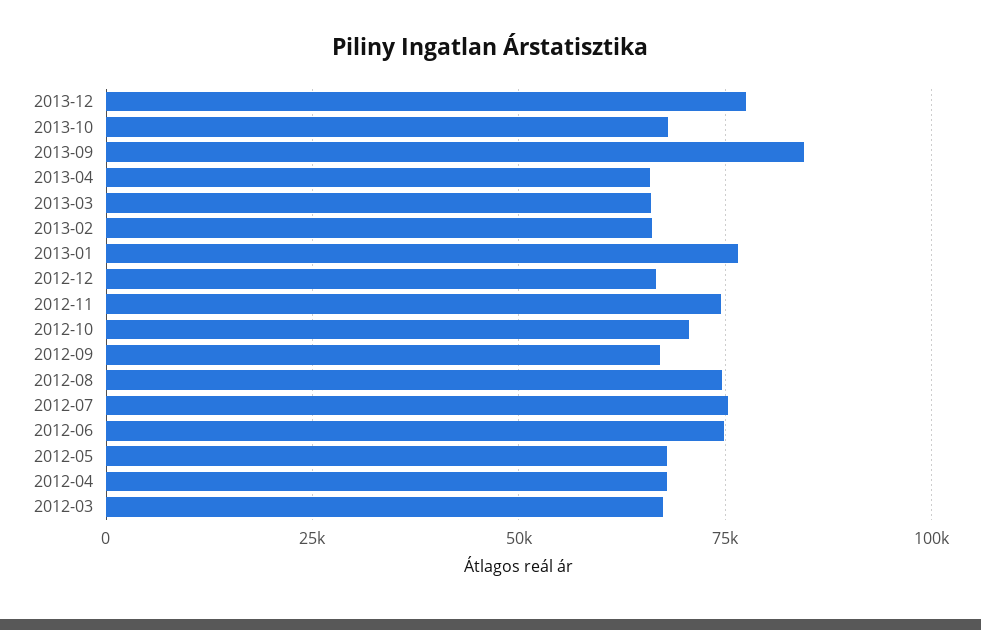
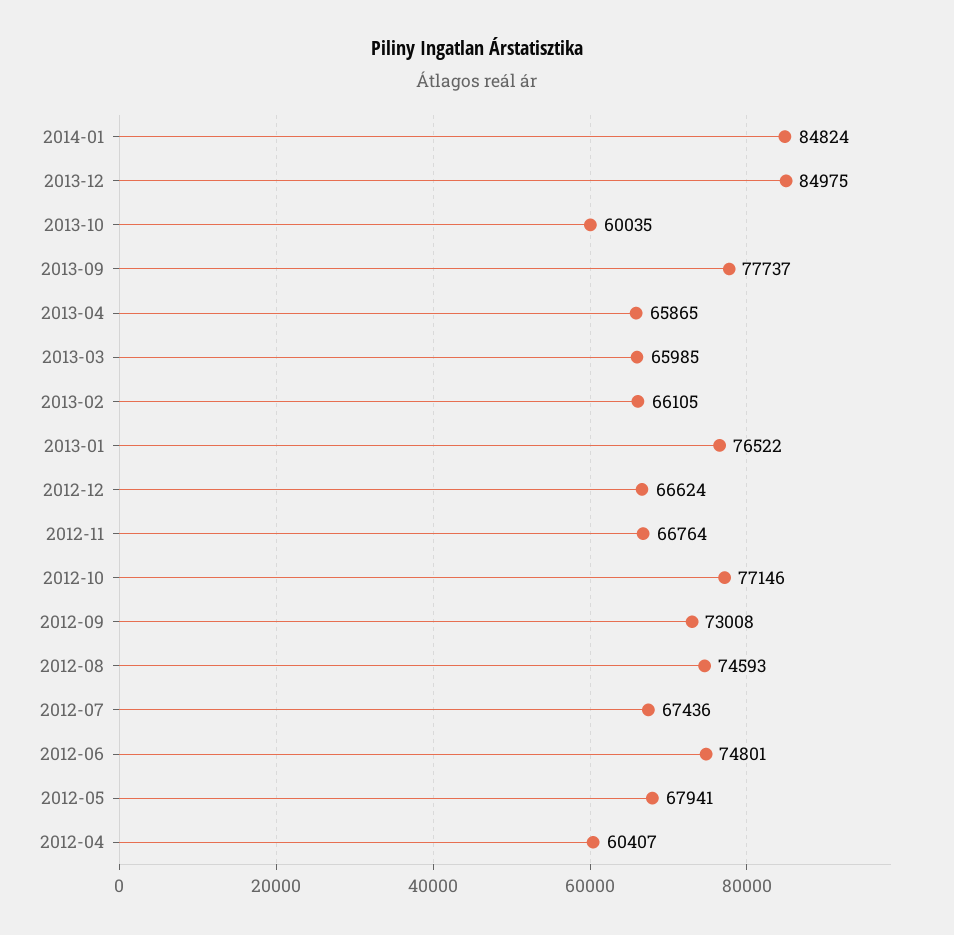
2013-12: 77500 -> 84975
2013-10: 67500 -> 60035
2013-09: 85000 -> 77737
2012-11: 75000 -> 66764
2012-10: 70000 -> 77146
2012-09: 67500 -> 73008
2012-07: 75000 -> 67436
2012-04: 67500 -> 60407
2012-03: 67500 -> none
2014-01: none -> 84824

